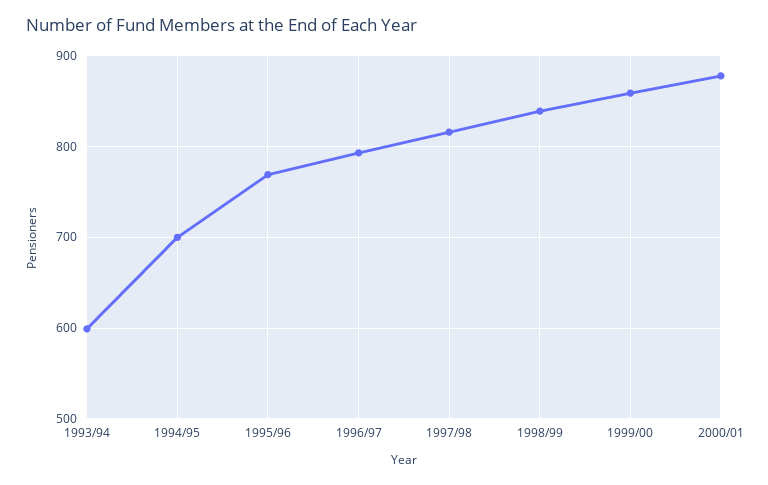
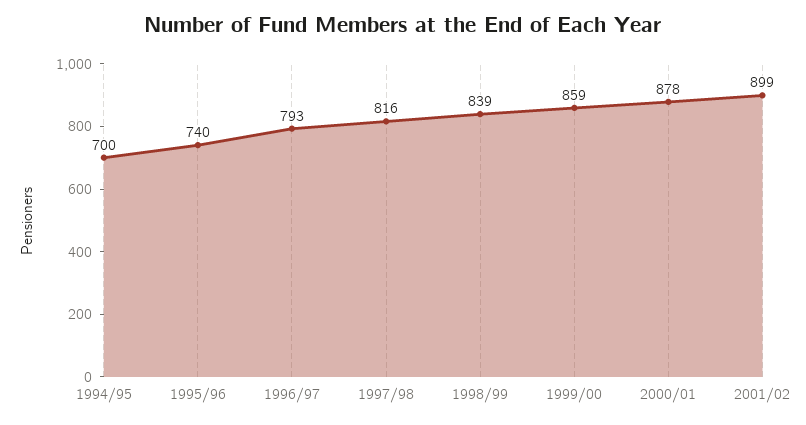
1993/94: 600 -> none
1995/96: 770 -> 740
2001/02: none -> 899

